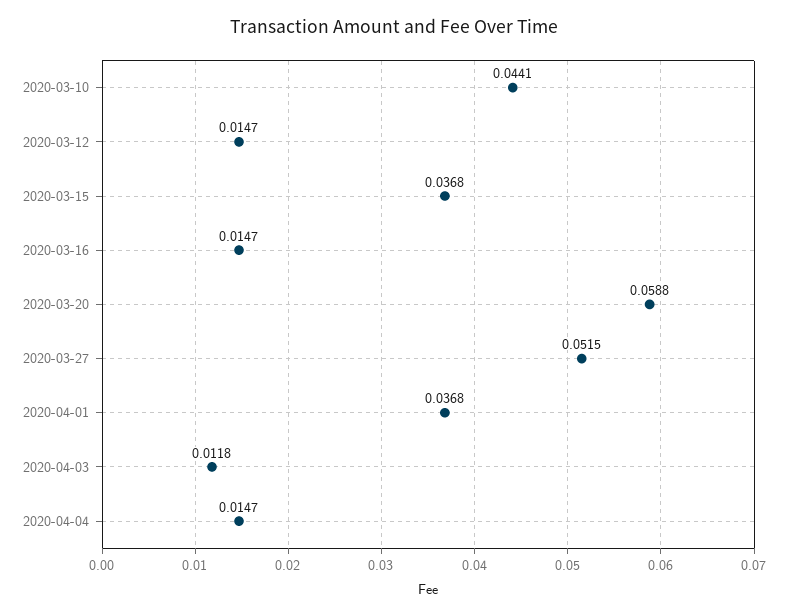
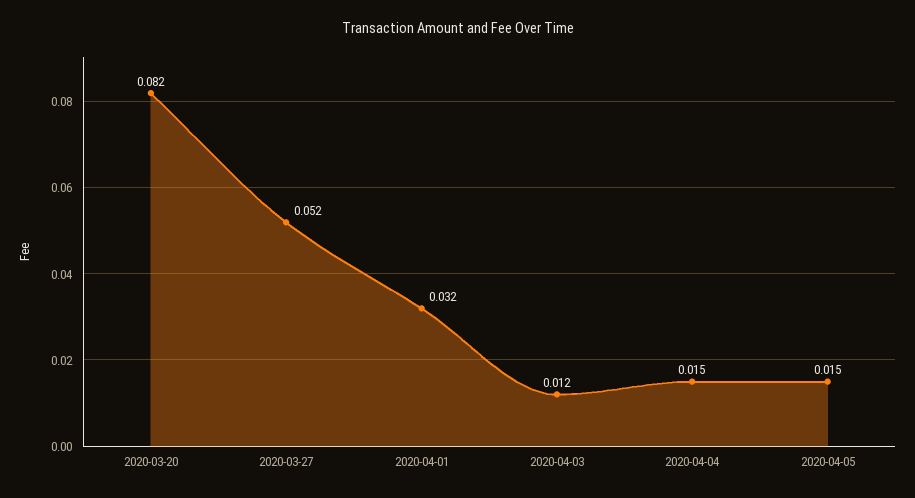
2020-03-10: 0.0441 -> none
2020-03-12: 0.0147 -> none
2020-03-15: 0.0368 -> none
2020-03-16: 0.0147 -> none
2020-03-20: 0.0588 -> 0.082
2020-04-01: 0.0368 -> 0.032
2020-04-05: none -> 0.015

